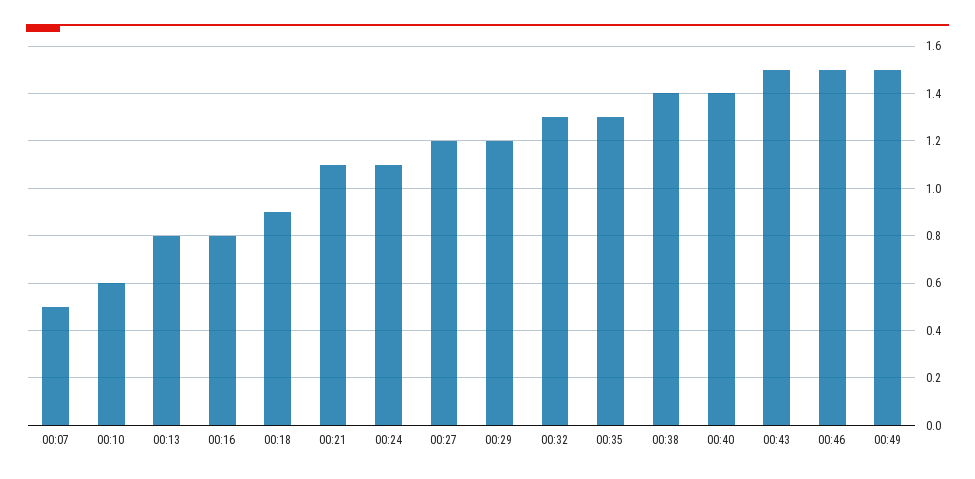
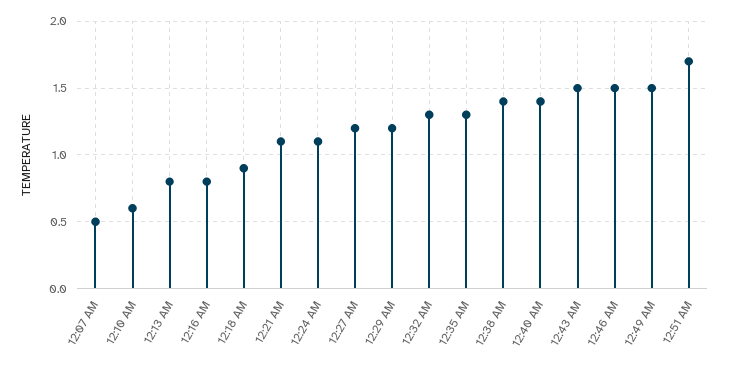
12:51 AM: none -> 1.7

